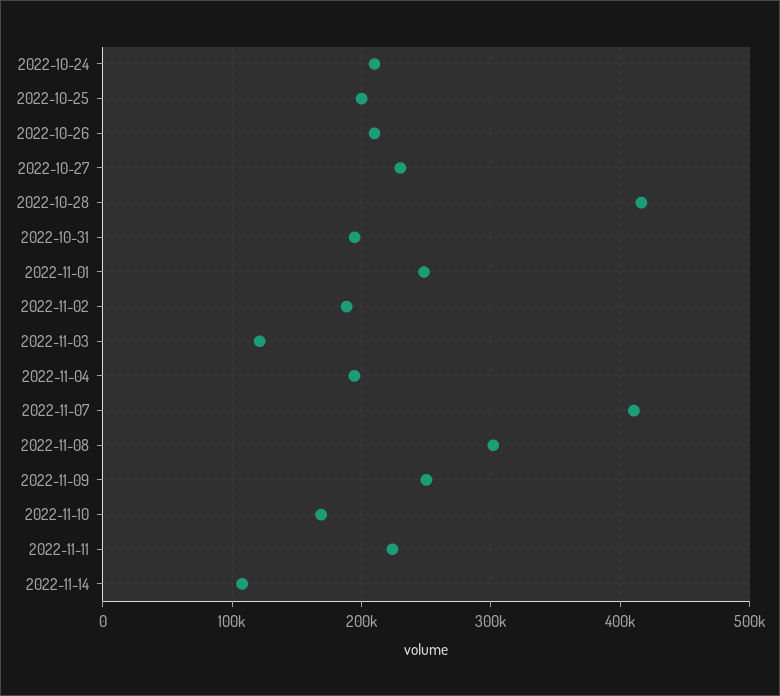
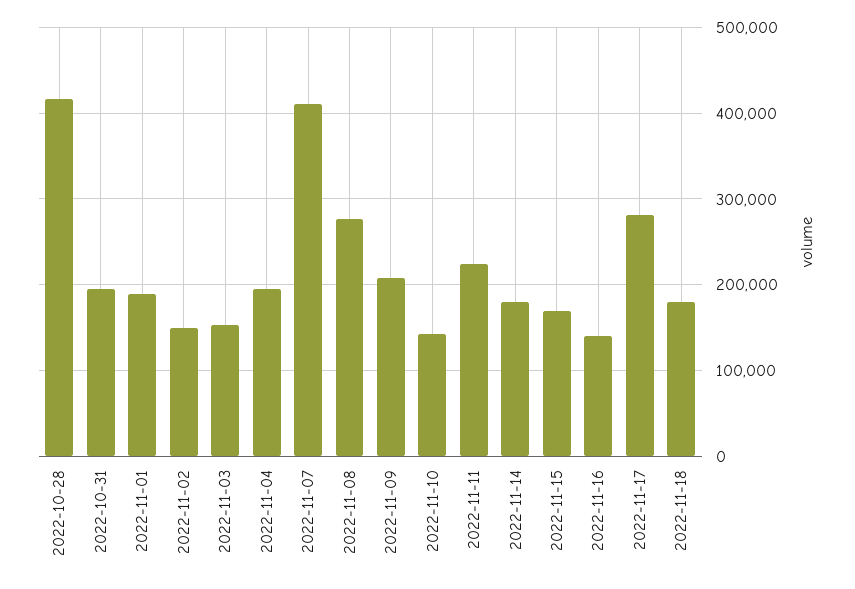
2022-10-24: 210000 -> none
2022-10-25: 200000 -> none
2022-10-26: 210000 -> none
2022-10-27: 230000 -> none
2022-11-01: 250000 -> 190000
2022-11-02: 190000 -> 150000
2022-11-03: 120000 -> 150000
2022-11-08: 300000 -> 280000
2022-11-09: 250000 -> 210000
2022-11-10: 170000 -> 140000
2022-11-14: 110000 -> 180000
2022-11-15: none -> 170000
2022-11-16: none -> 140000
2022-11-17: none -> 280000
2022-11-18: none -> 180000

